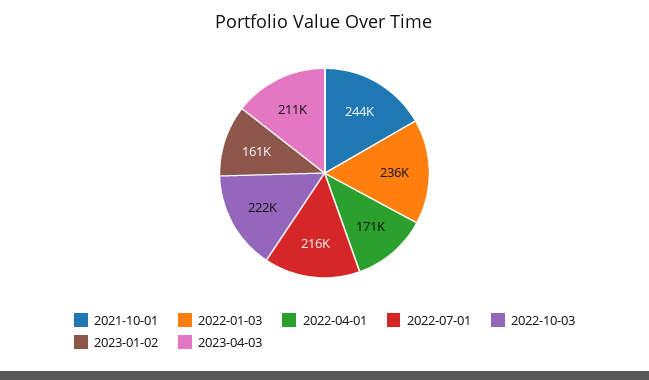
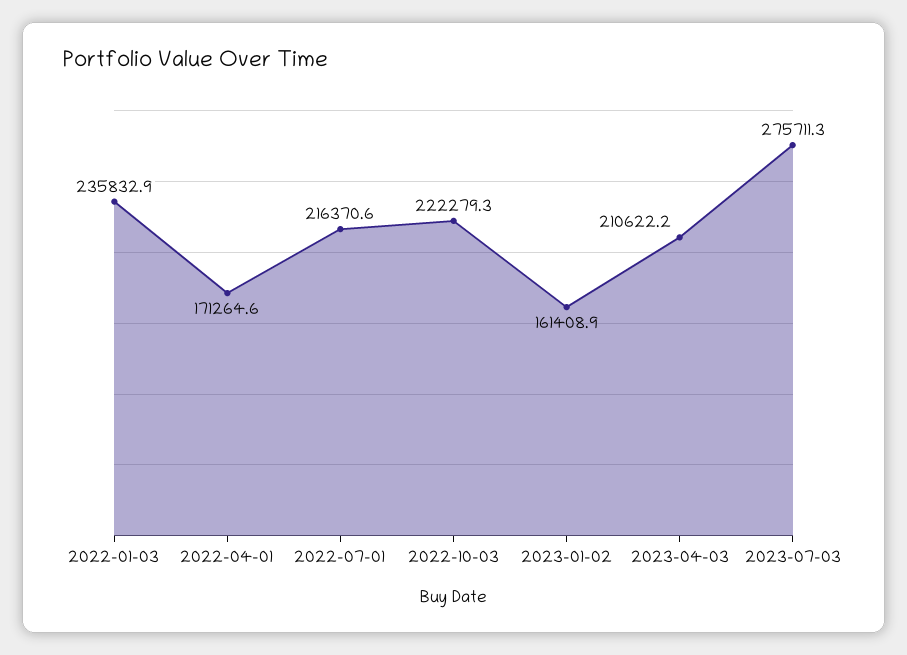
2021-10-01: 244000 -> none
2023-07-03: none -> 275711.3

